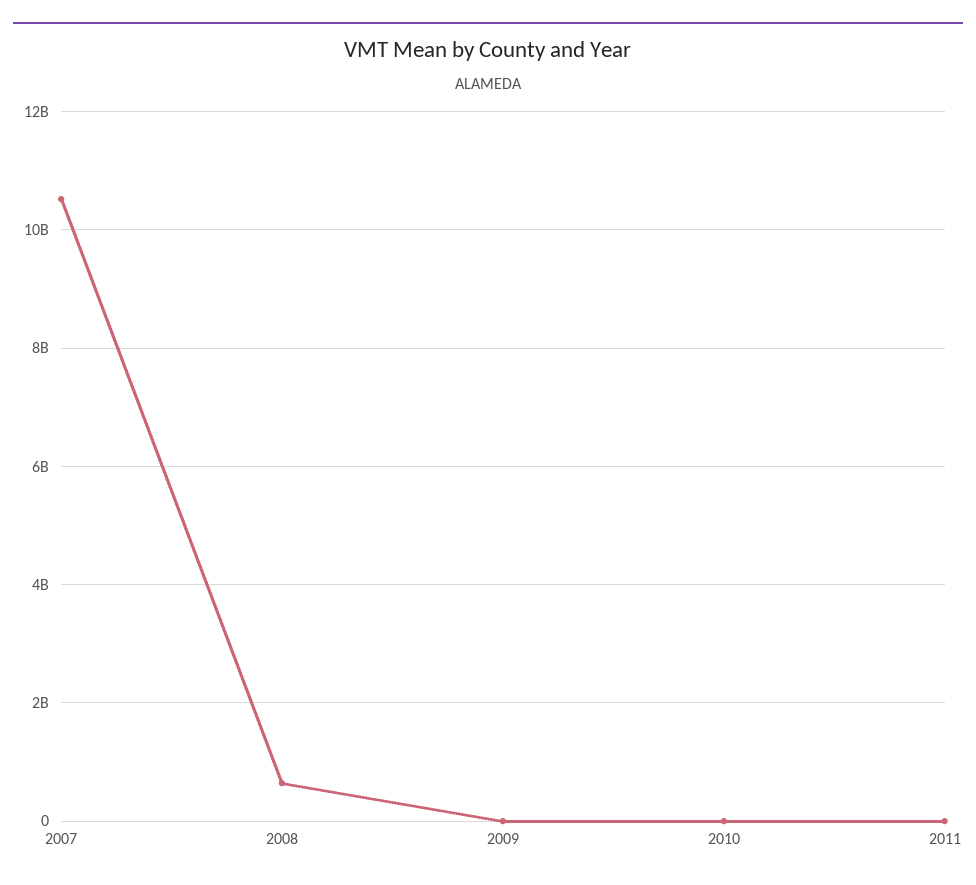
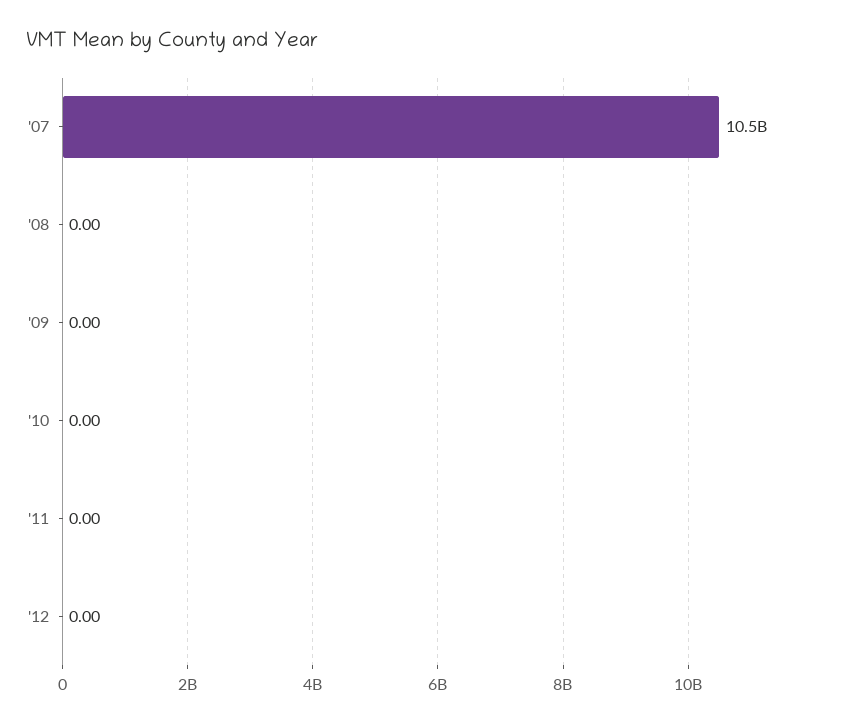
2008: 600000000 -> 0
'12: none -> 0

